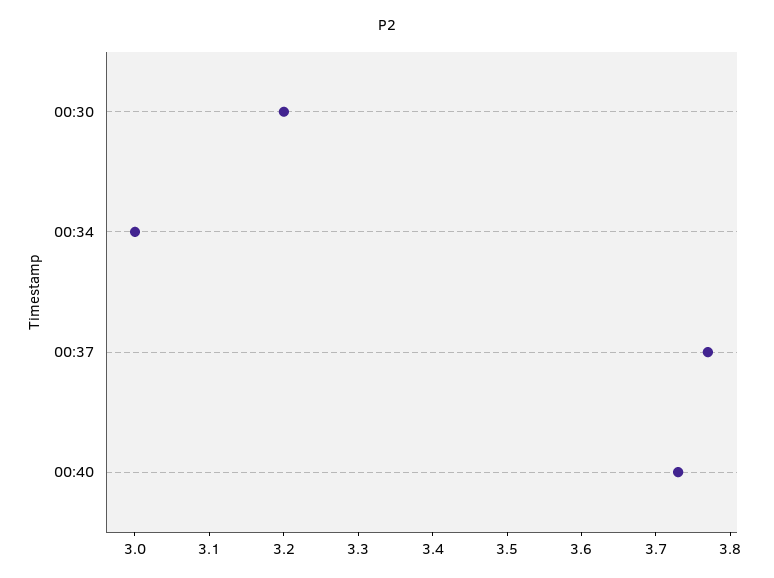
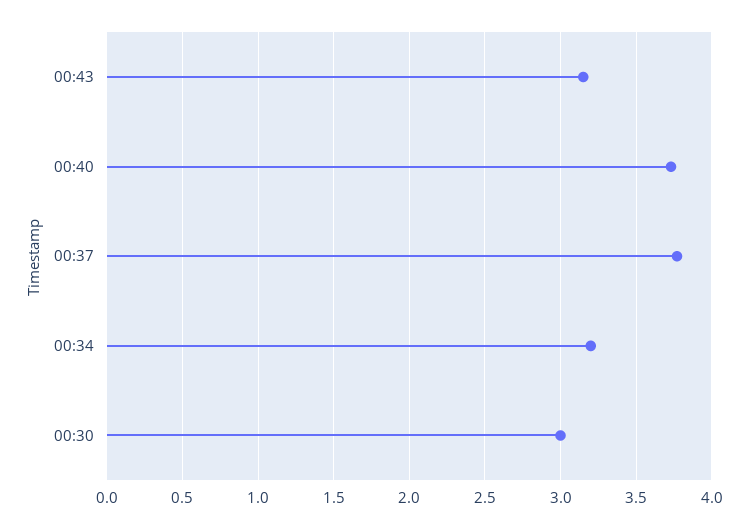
00:30: 3.2 -> 3
00:34: 3 -> 3.2
00:43: none -> 3.15

